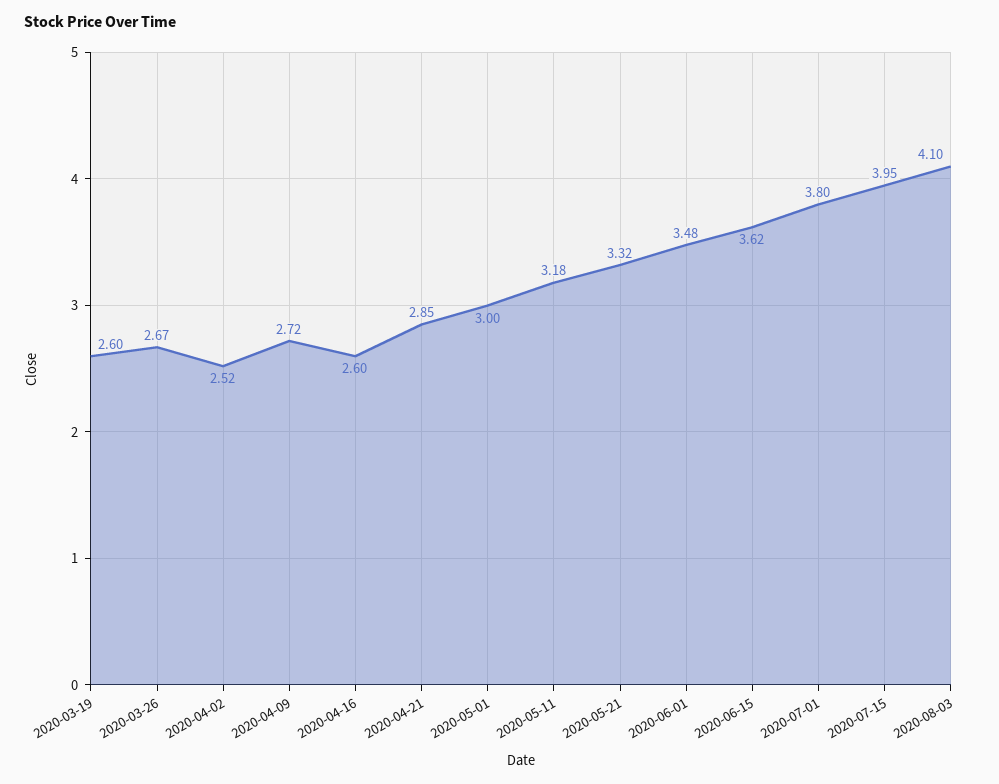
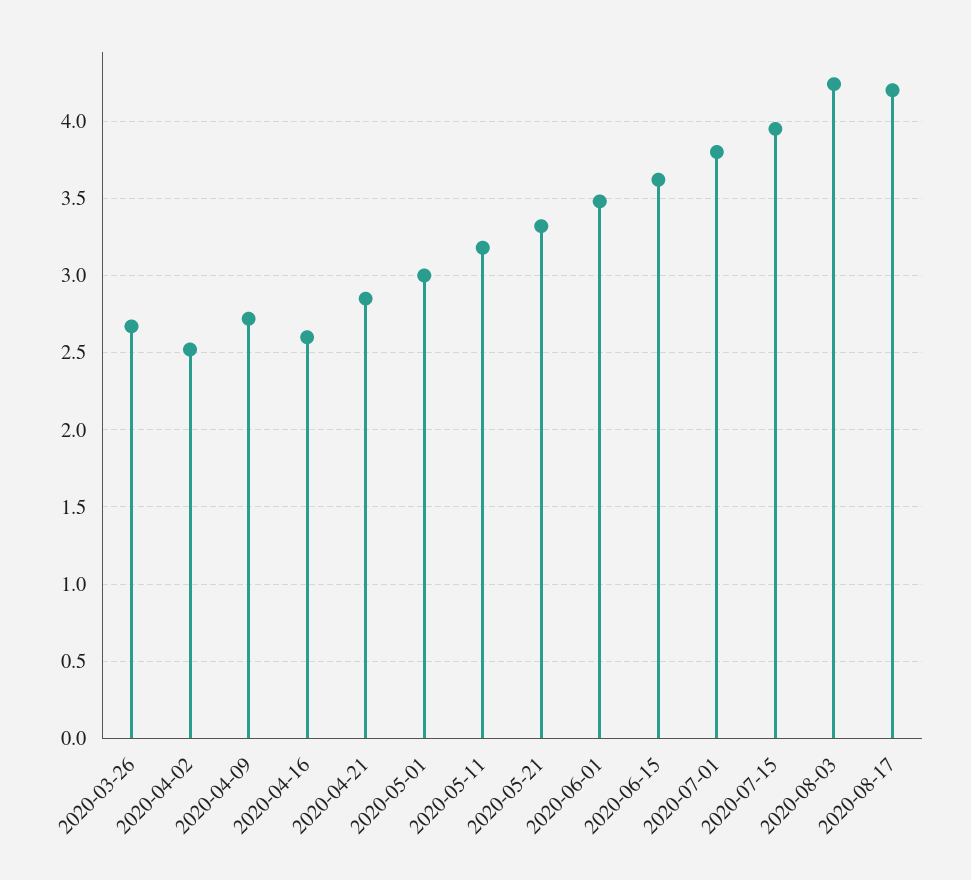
2020-03-19: 2.6 -> none
2020-08-03: 4.1 -> 4.25
2020-08-17: none -> 4.2

